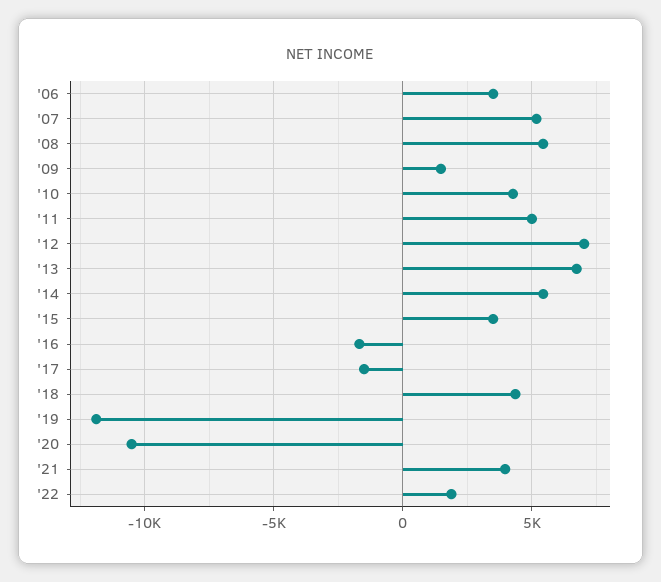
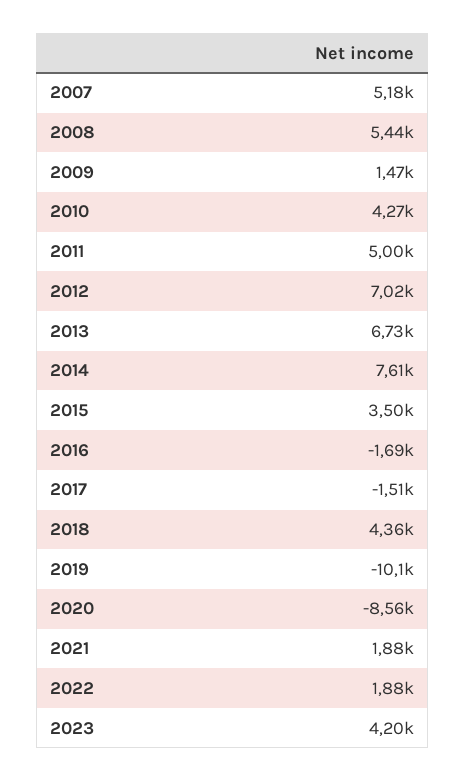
'06: 3500 -> none
'14: 5500 -> 7610
'19: -12000 -> -10100
'20: -10500 -> -8560
'21: 4000 -> 1880
2023: none -> 4200

